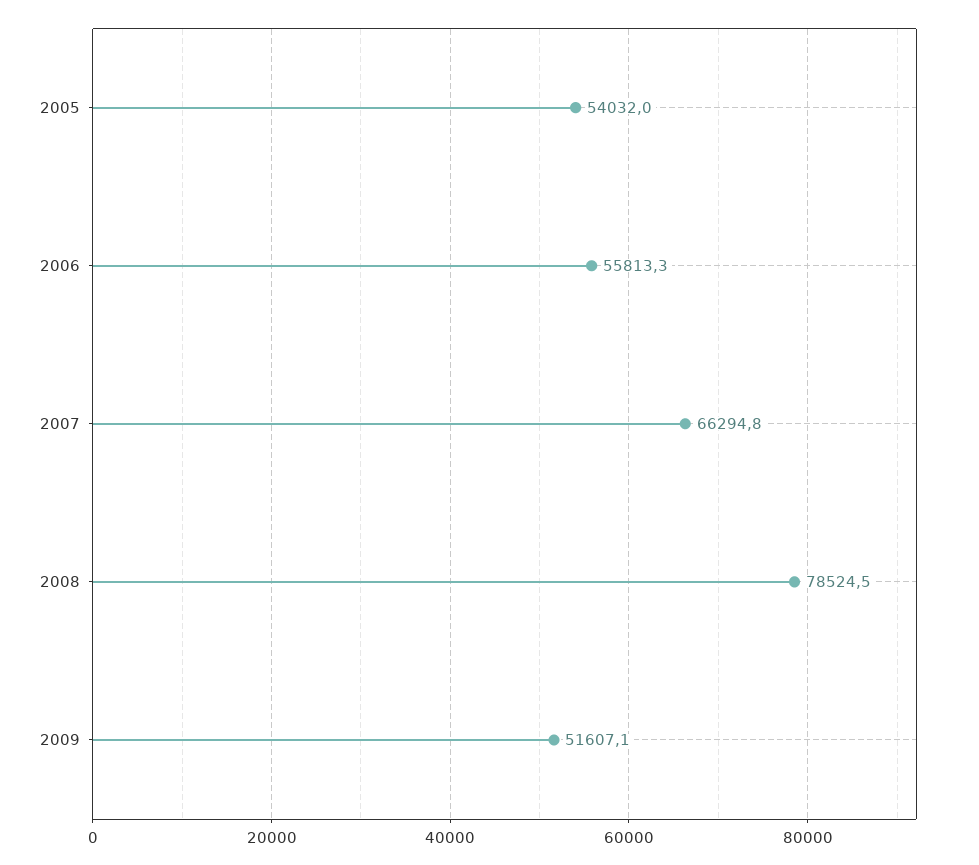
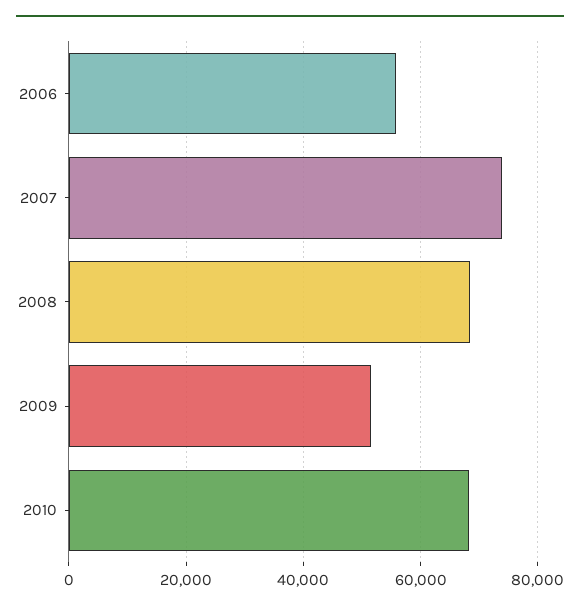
2005: 54032 -> none
2007: 66294.8 -> 74000
2008: 78524.5 -> 68000
2010: none -> 68000

